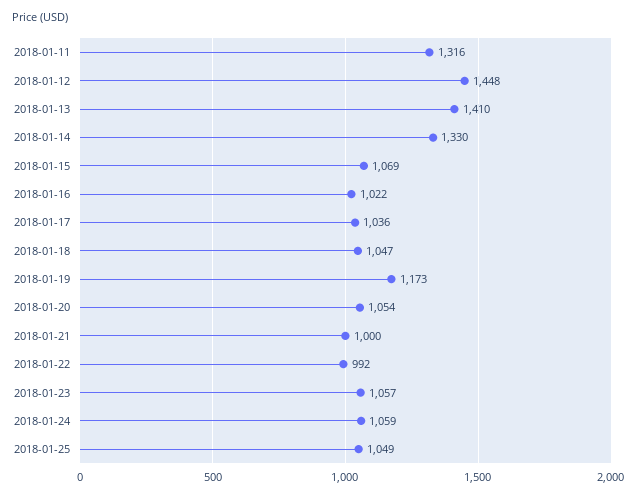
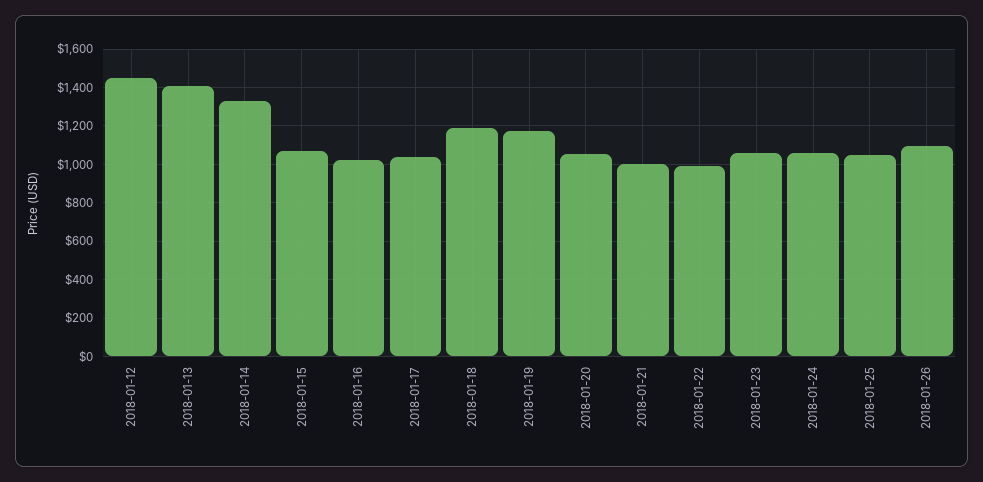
2018-01-11: 1316 -> none
2018-01-18: 1047 -> 1200
2018-01-26: none -> 1100

